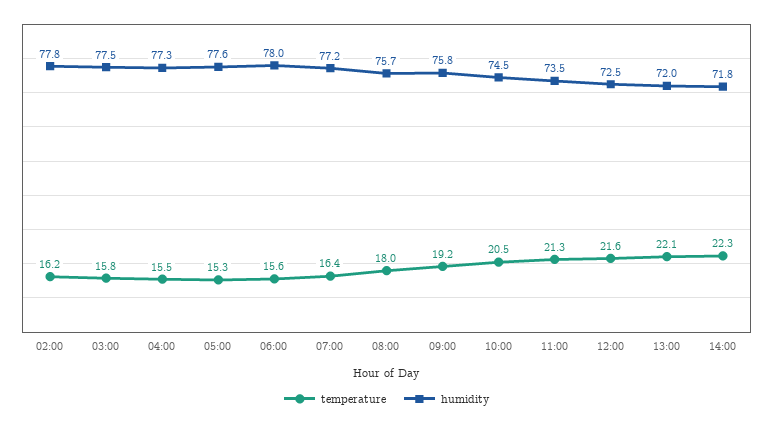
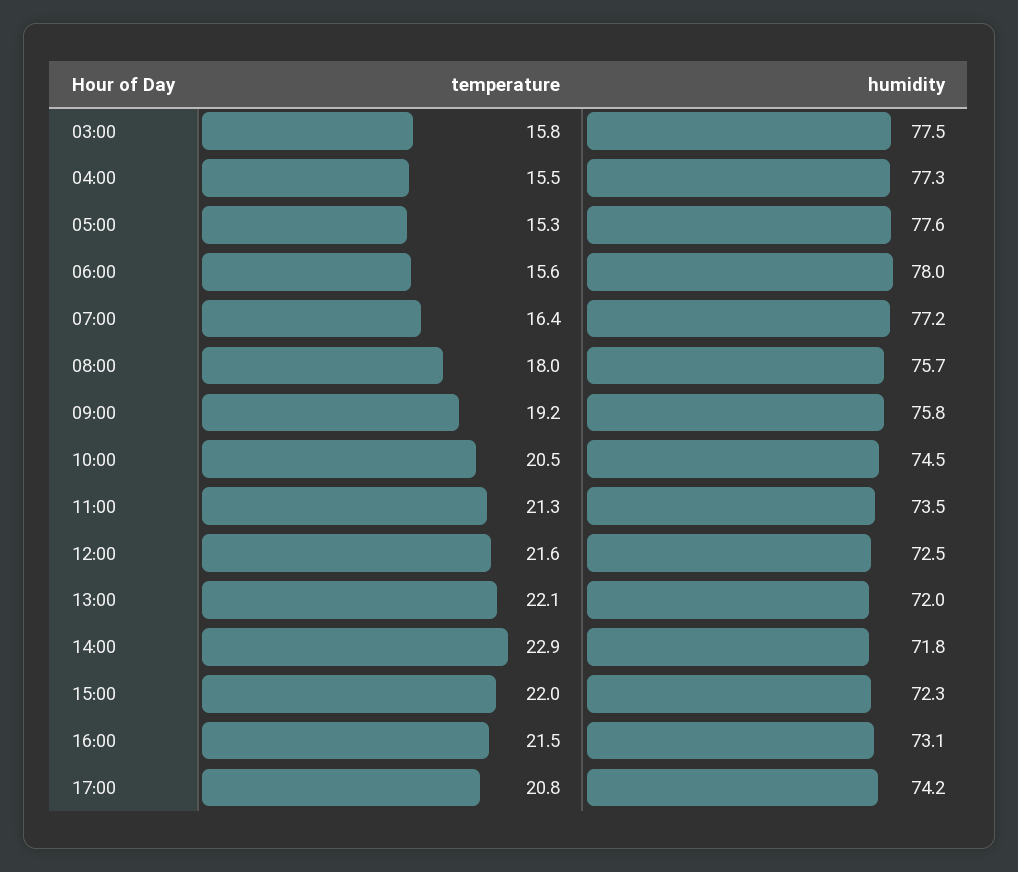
temperature, 02:00: 16.2 -> none
humidity, 02:00: 77.8 -> none
temperature, 14:00: 22.3 -> 22.9
temperature, 15:00: none -> 22
humidity, 15:00: none -> 72.3
temperature, 16:00: none -> 21.5
humidity, 16:00: none -> 73.1
temperature, 17:00: none -> 20.8
humidity, 17:00: none -> 74.2

